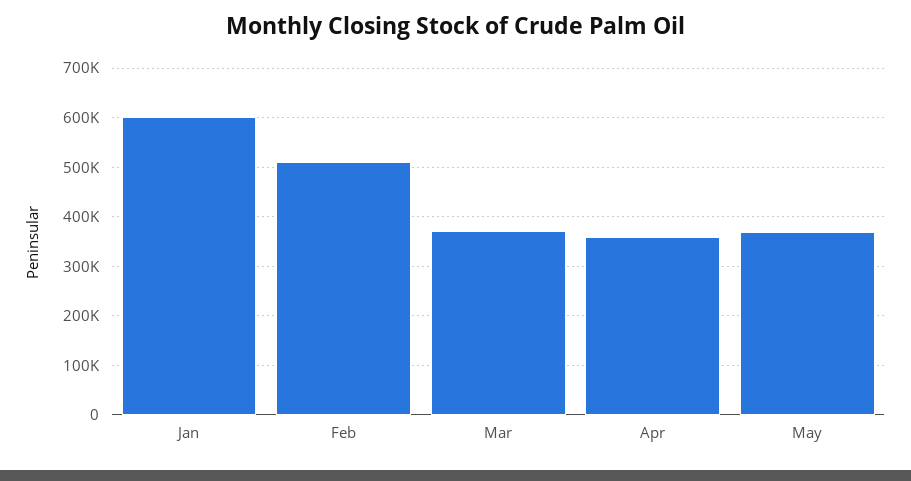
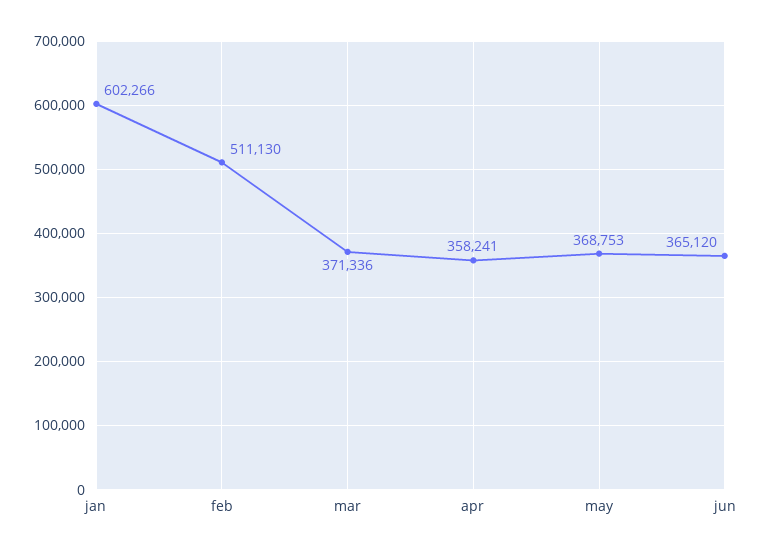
jun: none -> 365120

